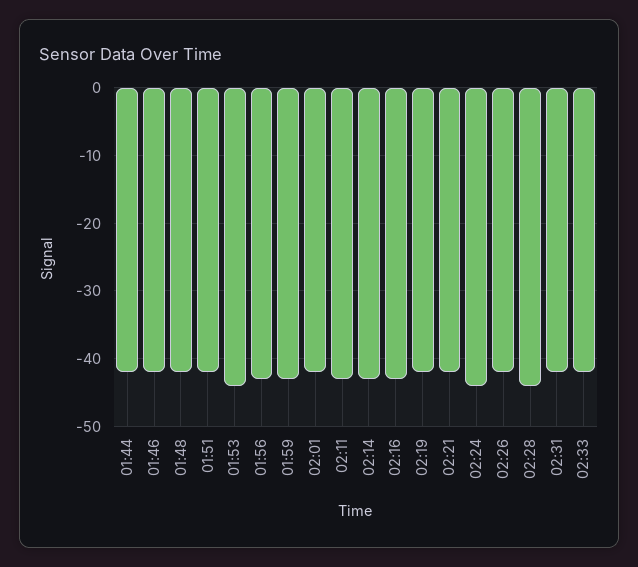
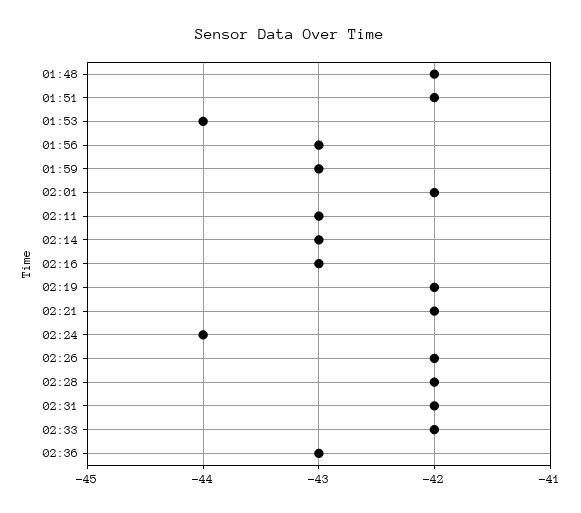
01:44: -42 -> none
01:46: -42 -> none
02:28: -44 -> -42
02:36: none -> -43

